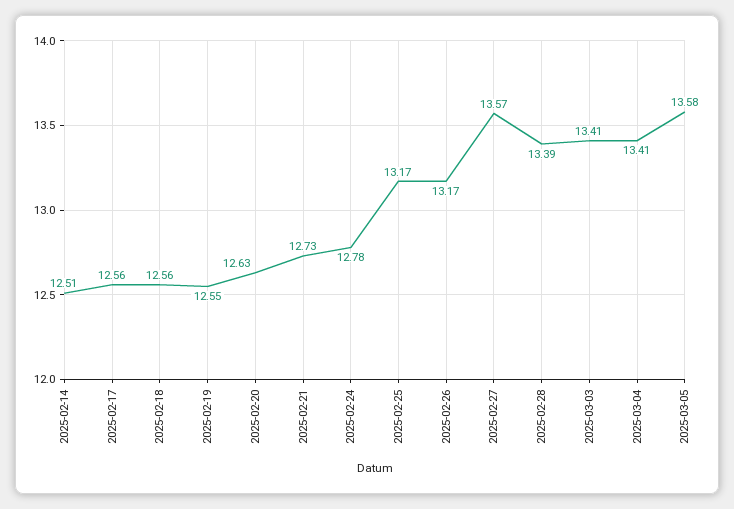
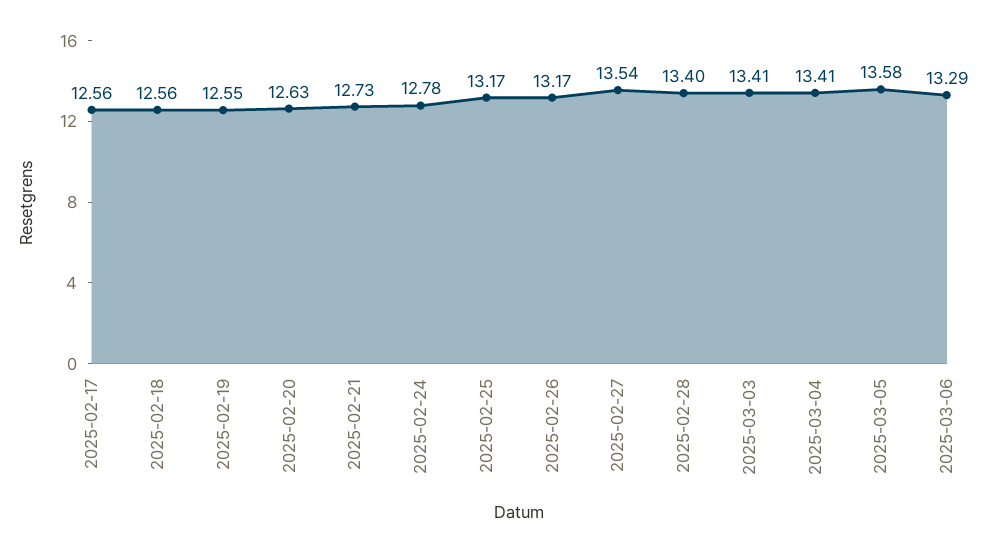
2025-02-14: 12.51 -> none
2025-02-27: 13.57 -> 13.54
2025-02-28: 13.39 -> 13.4
2025-03-06: none -> 13.29

